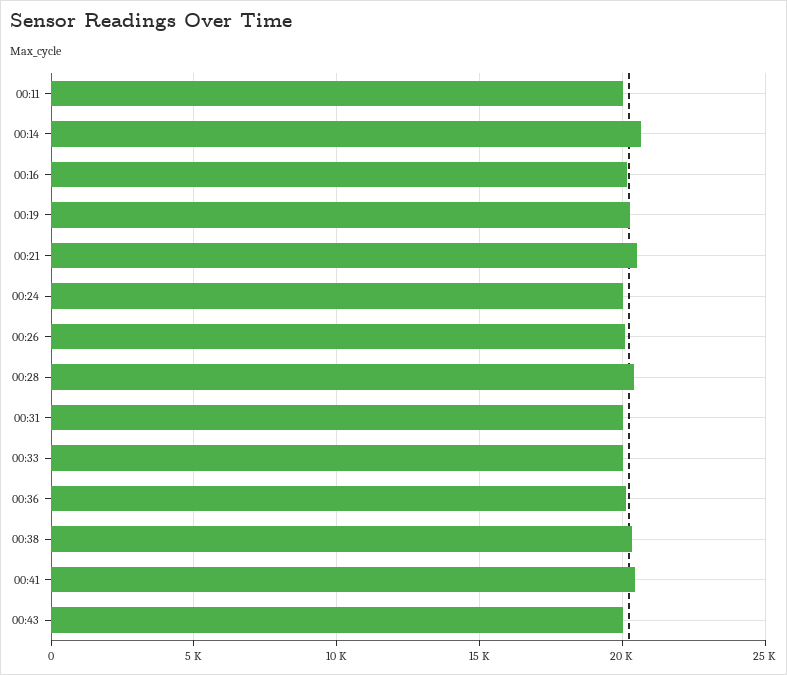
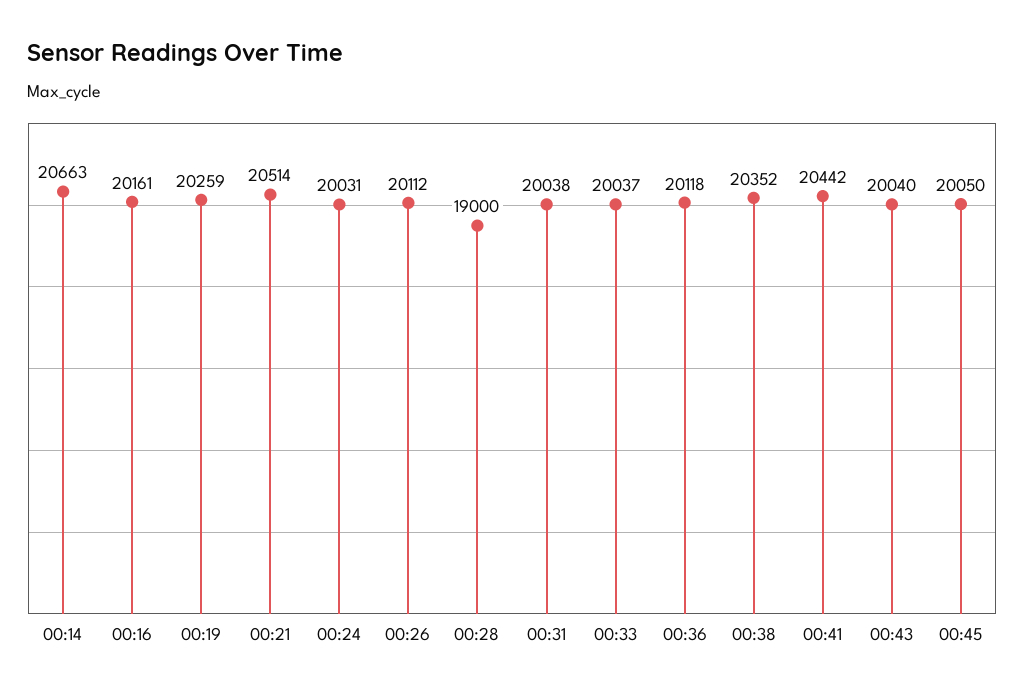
00:11: 20000 -> none
00:28: 20500 -> 19000
00:45: none -> 20050

